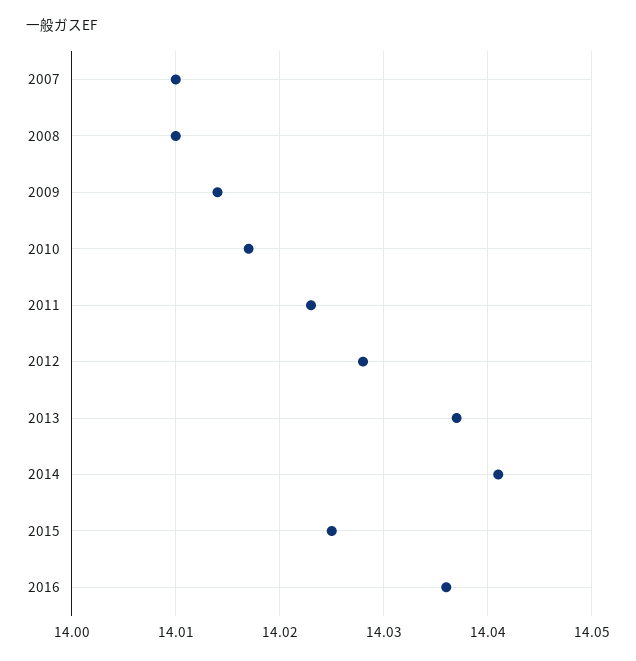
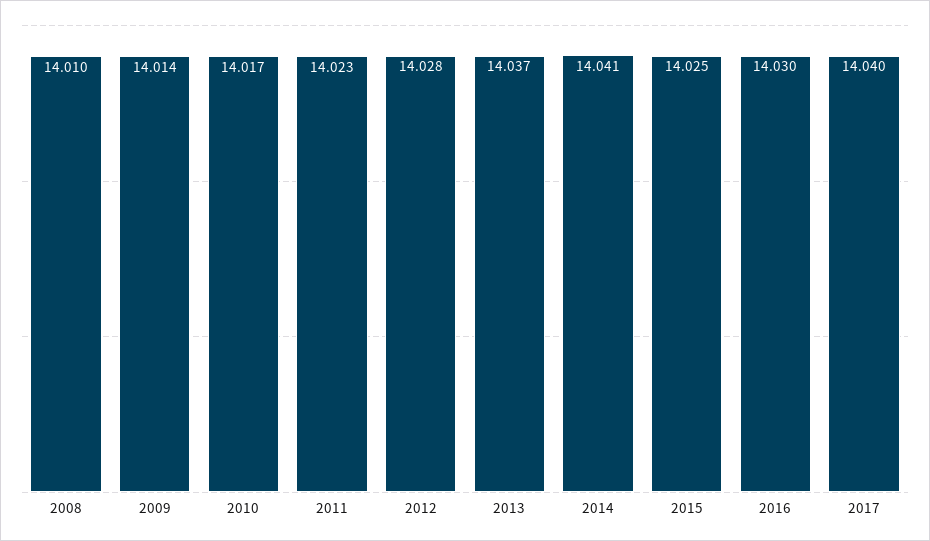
2007: 14.01 -> none
2016: 14.036 -> 14.03
2017: none -> 14.04

